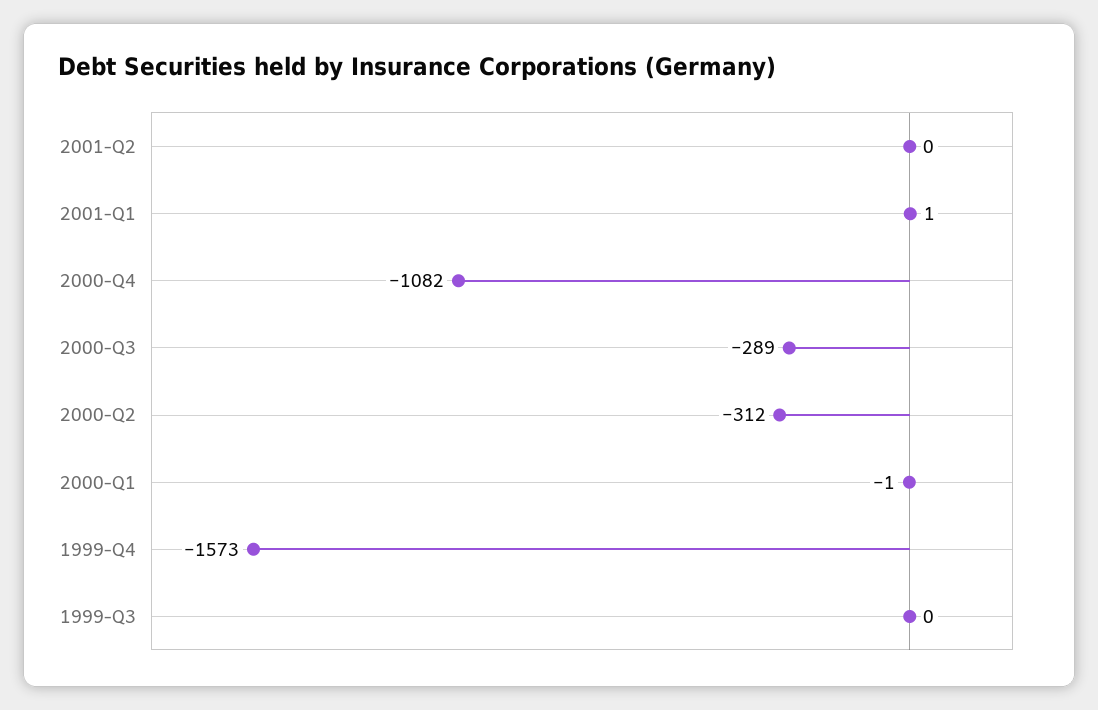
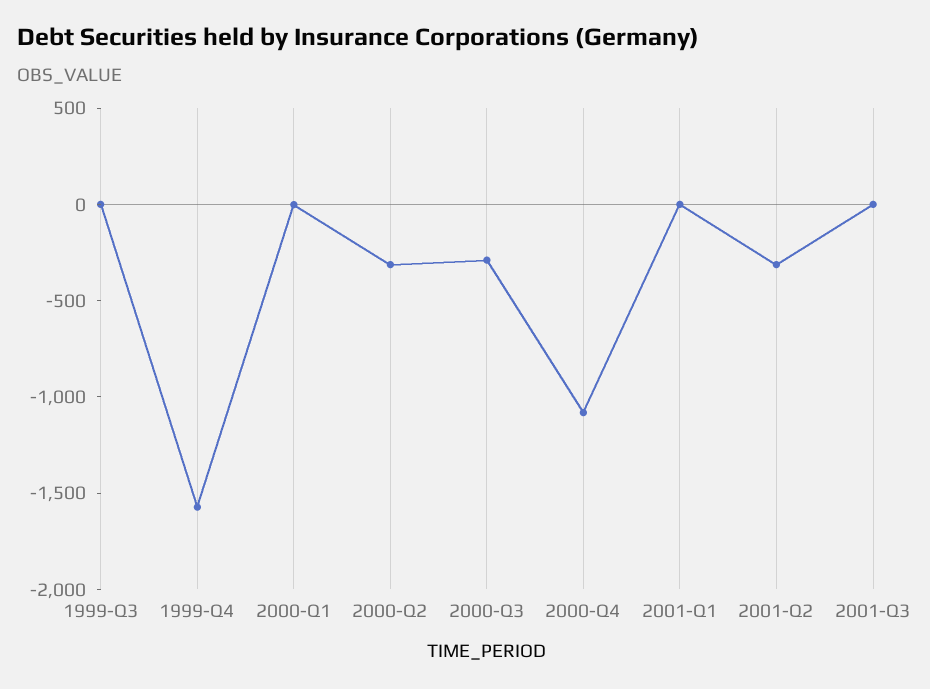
2001-Q2: 0 -> -300
2001-Q3: none -> 0

